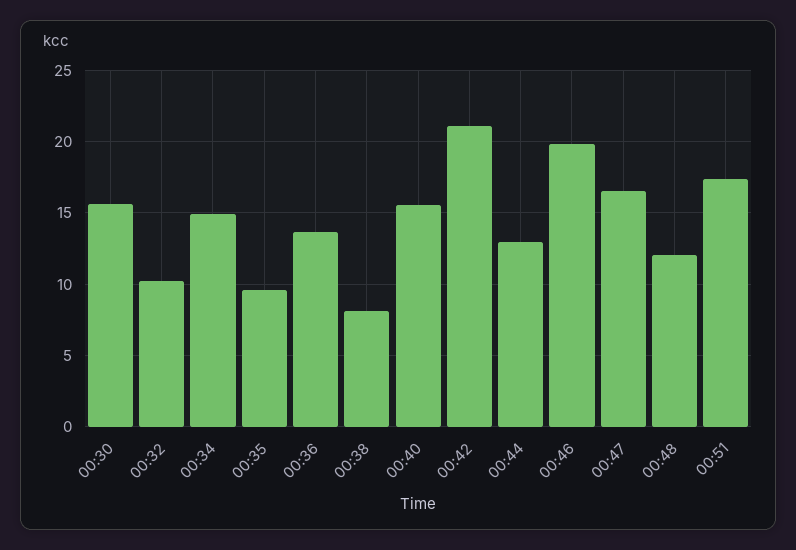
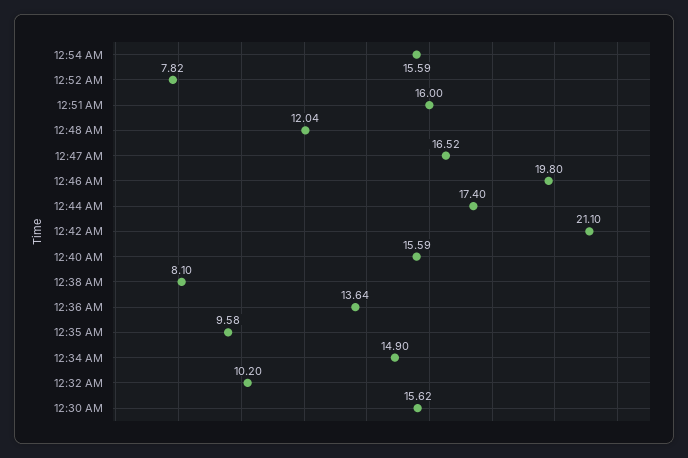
00:44: 13 -> 17.4
00:51: 17.5 -> 16
12:54 AM: none -> 15.59
12:52 AM: none -> 7.82

